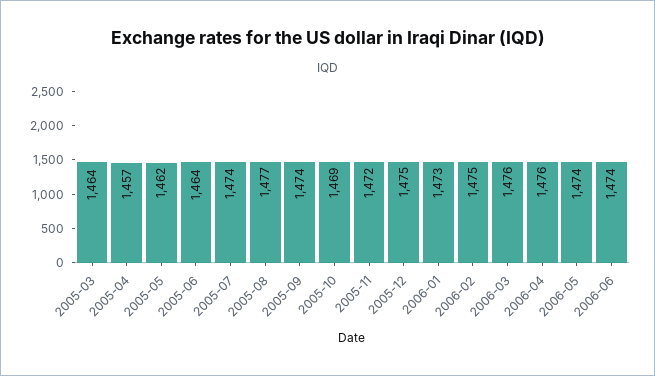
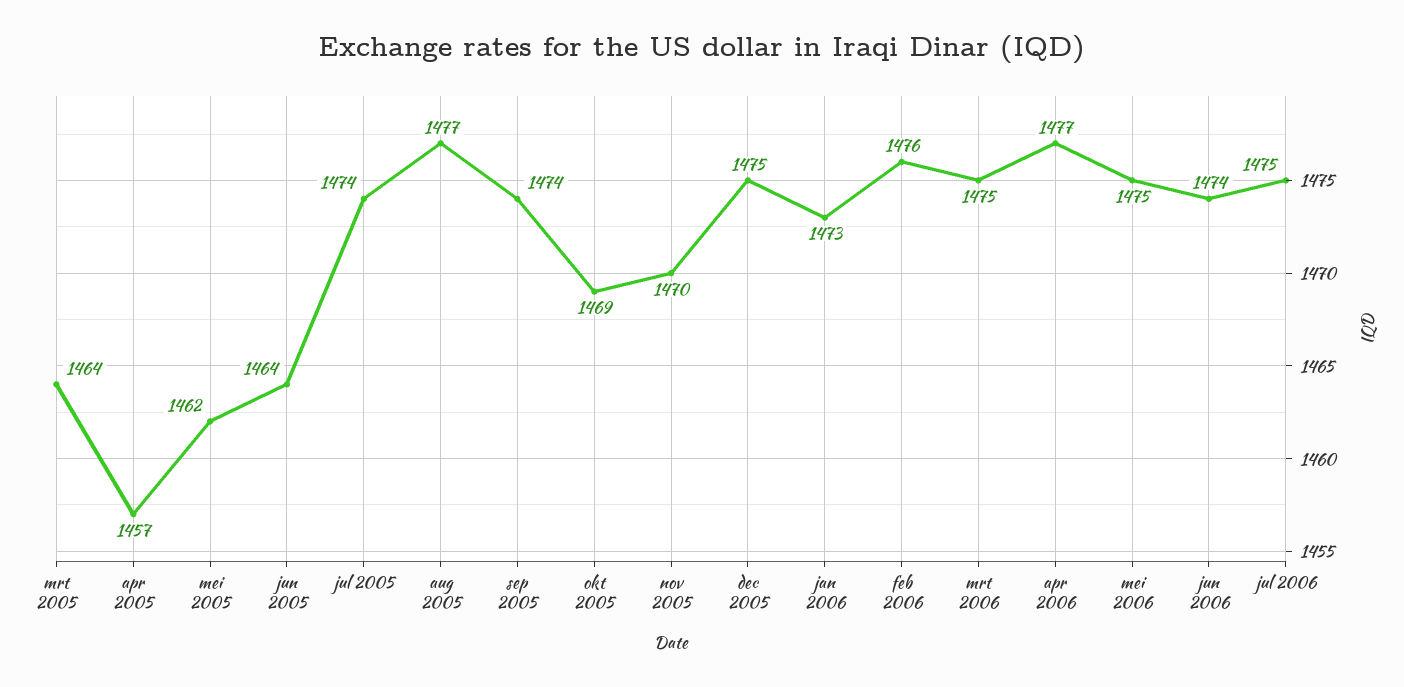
2005-11: 1472 -> 1470
2006-02: 1475 -> 1476
2006-03: 1476 -> 1475
2006-04: 1476 -> 1477
2006-05: 1474 -> 1475
jul 2006: none -> 1475

